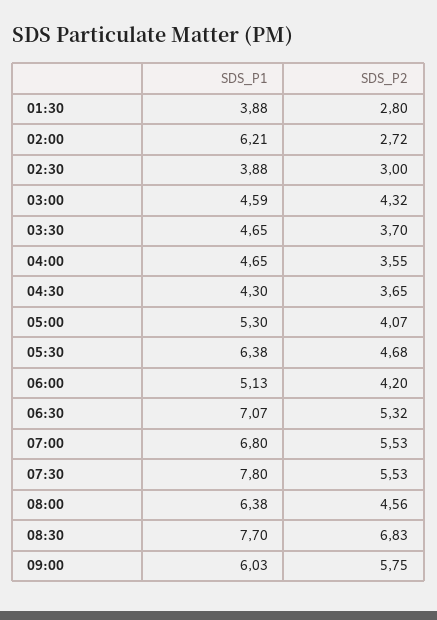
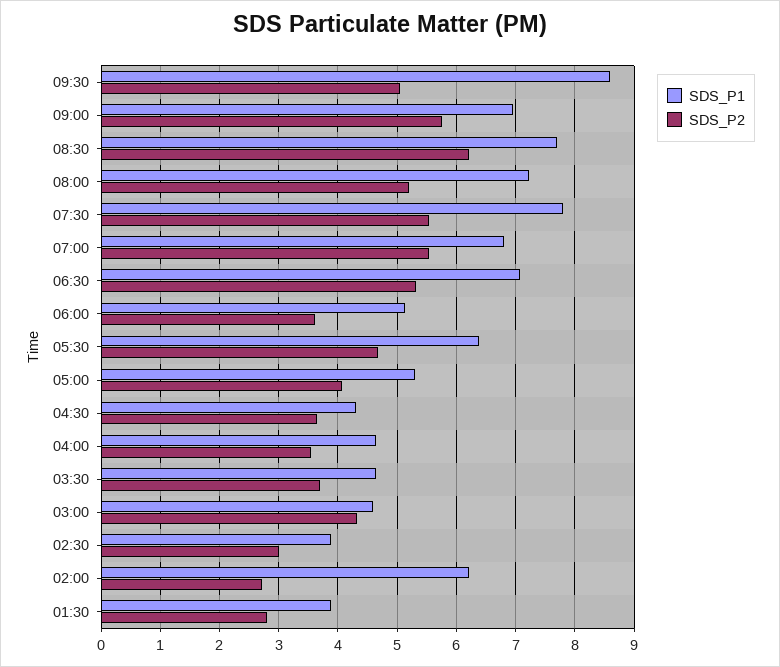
SDS_P2, 06:00: 4.2 -> 3.6
SDS_P1, 08:00: 6.38 -> 7.2
SDS_P2, 08:00: 4.56 -> 5.2
SDS_P2, 08:30: 6.83 -> 6.2
SDS_P1, 09:00: 6.03 -> 7
SDS_P1, 09:30: none -> 8.6
SDS_P2, 09:30: none -> 5

